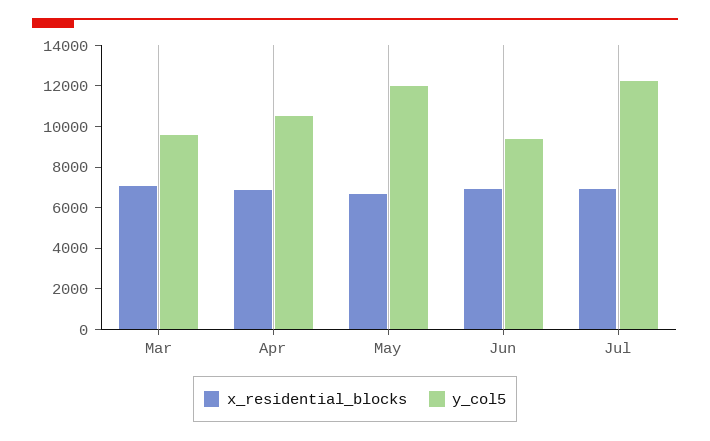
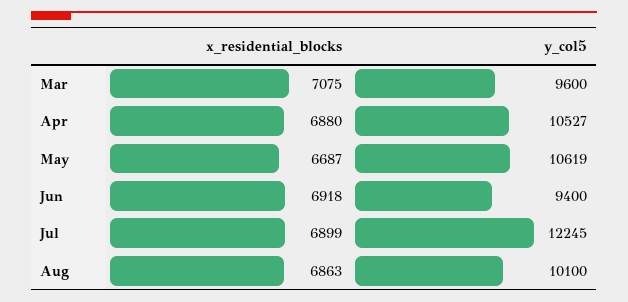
y_col5, May: 12000 -> 10619
x_residential_blocks, Aug: none -> 6863
y_col5, Aug: none -> 10100

